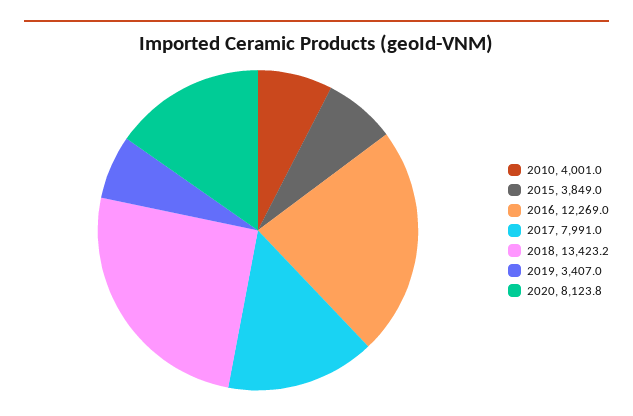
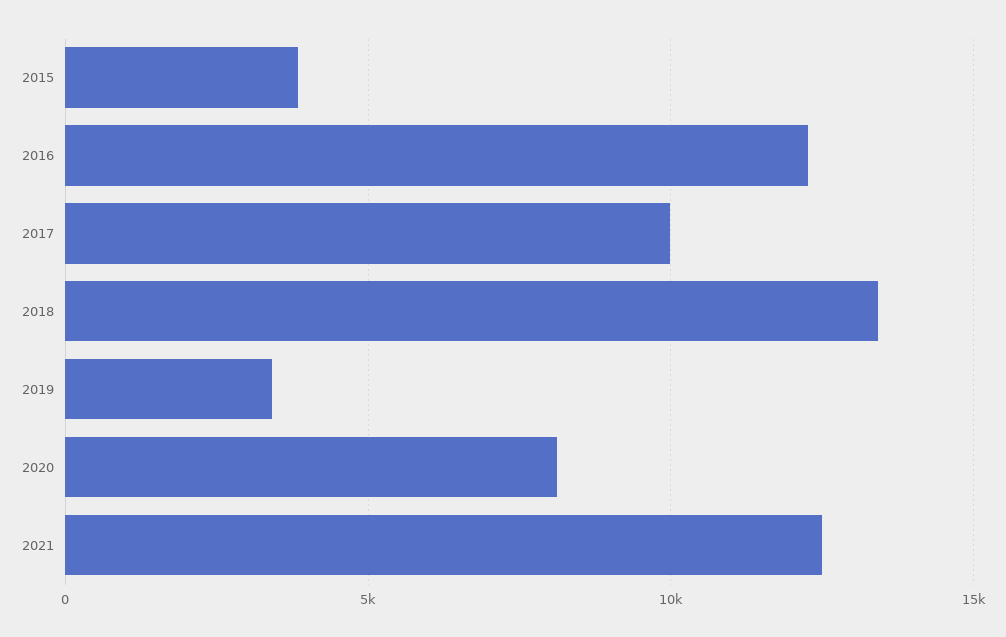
2010: 4001 -> none
2017: 7991 -> 10000
2021: none -> 12500

